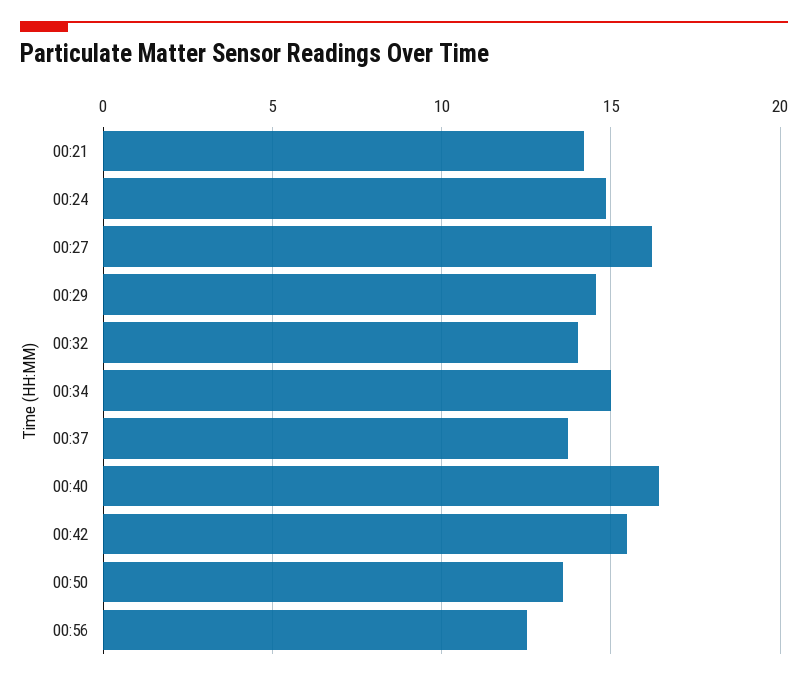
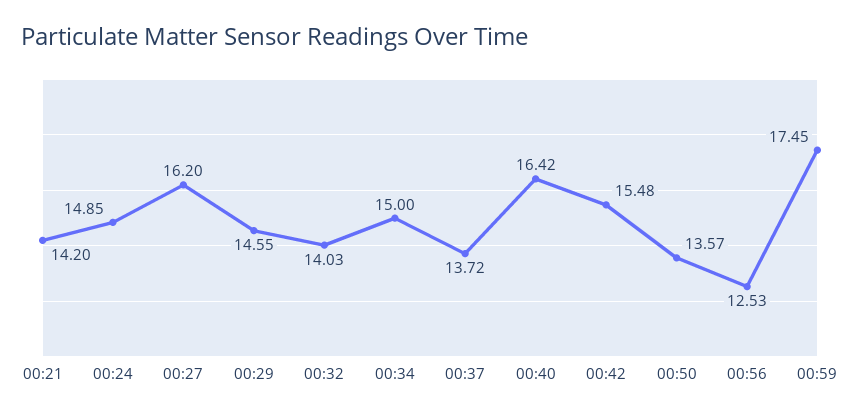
00:59: none -> 17.45

